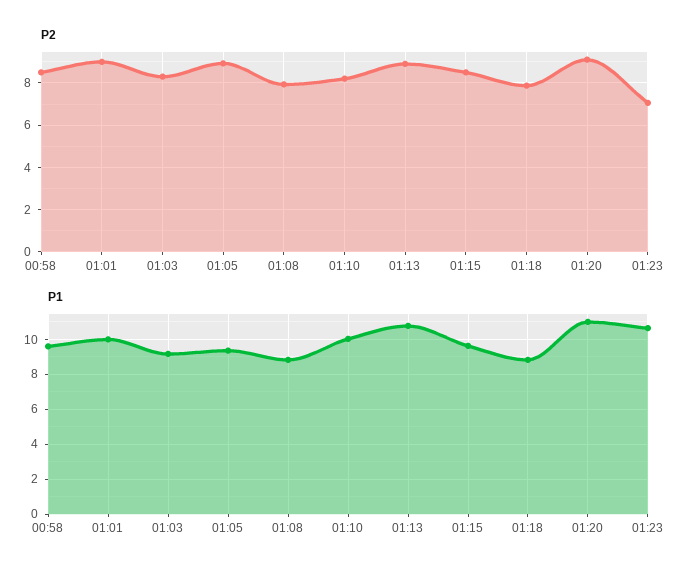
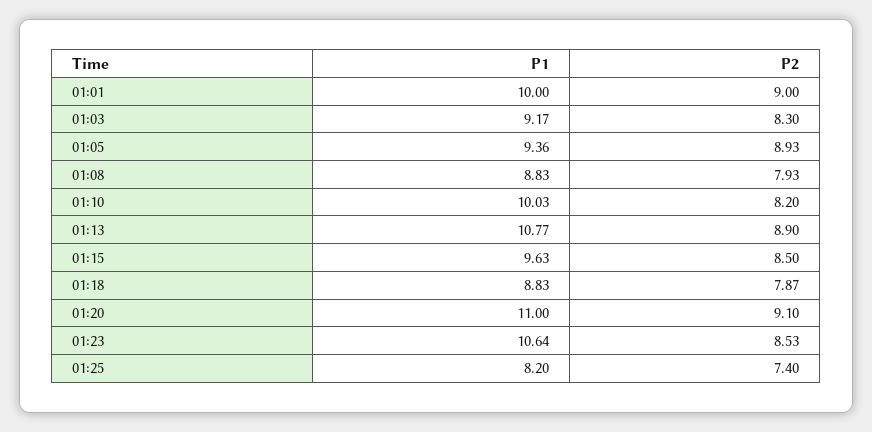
P2, 00:58: 8.5 -> none
P2, 01:23: 7 -> 8.53
P1, 00:58: 9.5 -> none
P1, 01:25: none -> 8.2
P2, 01:25: none -> 7.4

